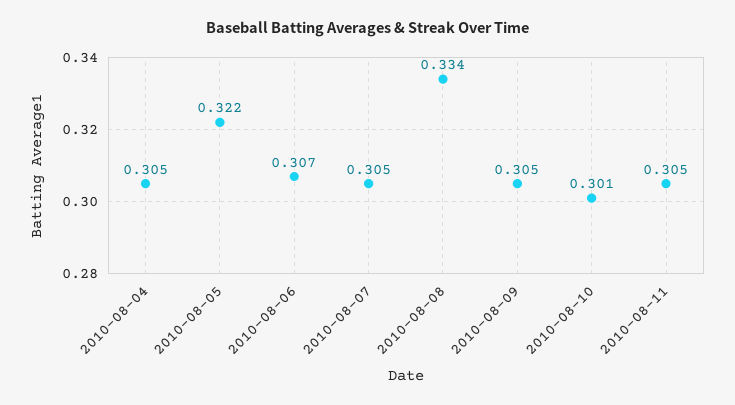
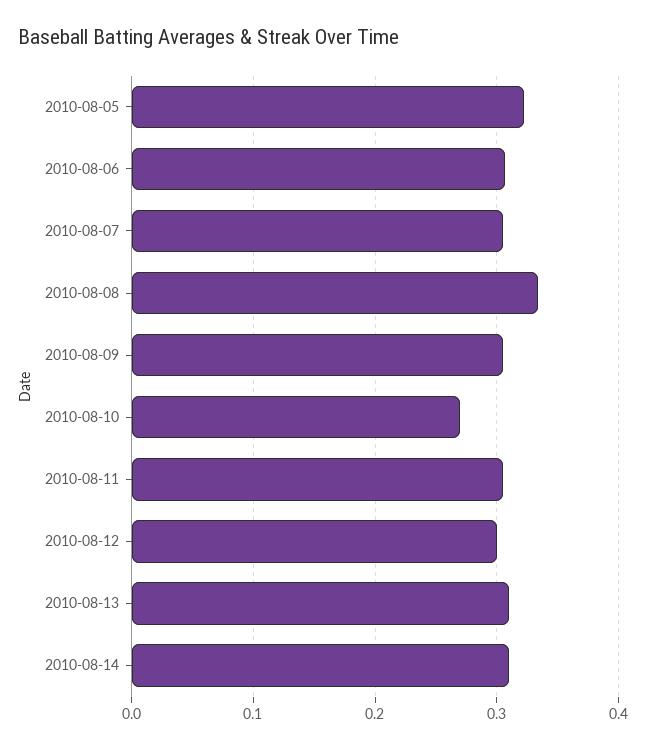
2010-08-04: 0.305 -> none
2010-08-10: 0.301 -> 0.27
2010-08-12: none -> 0.3
2010-08-13: none -> 0.31
2010-08-14: none -> 0.31

